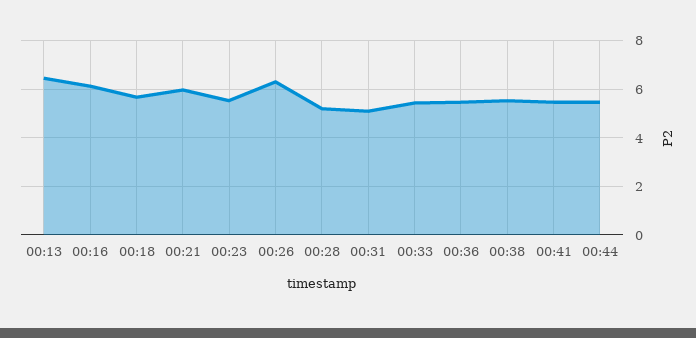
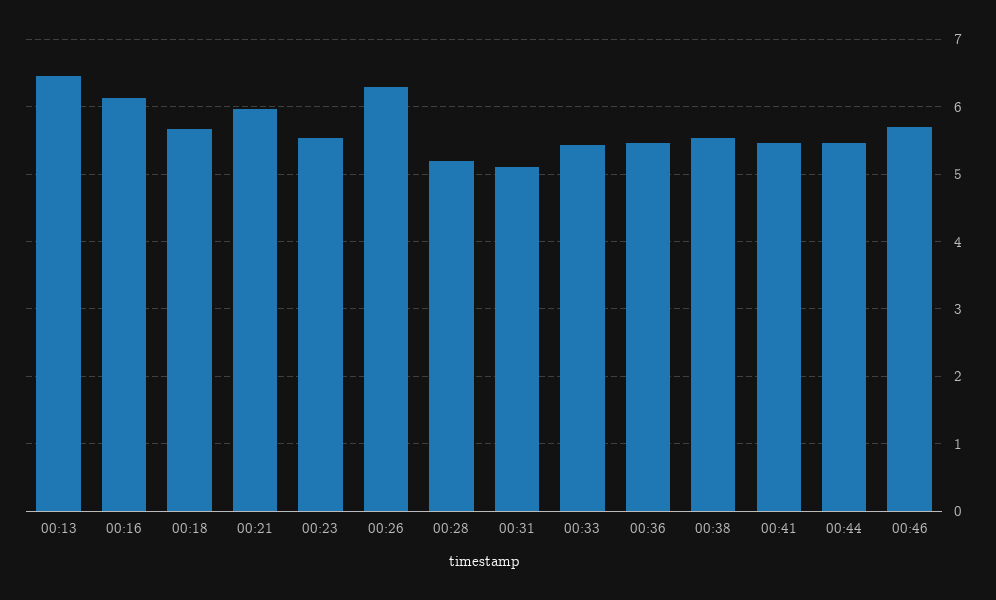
00:46: none -> 5.7

